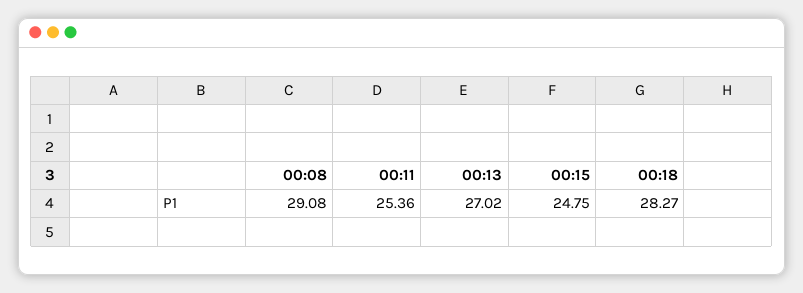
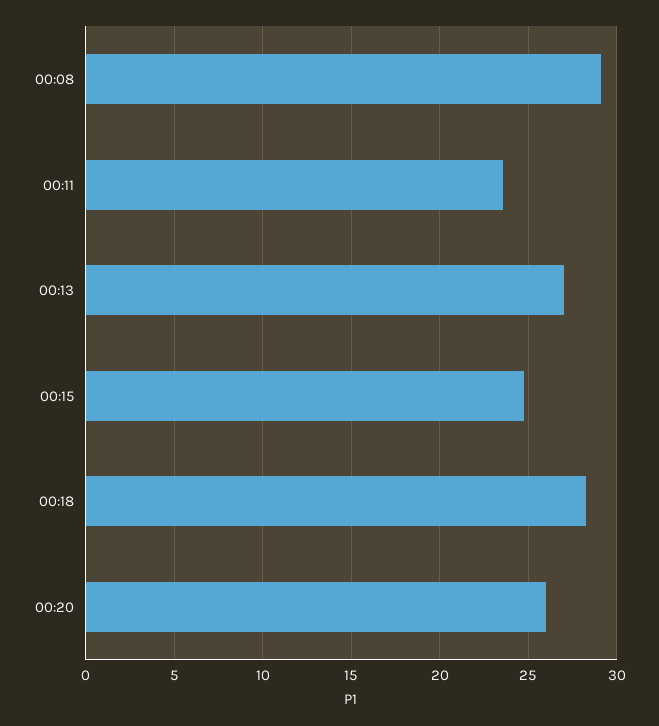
00:11: 25.36 -> 23.5
00:20: none -> 26

